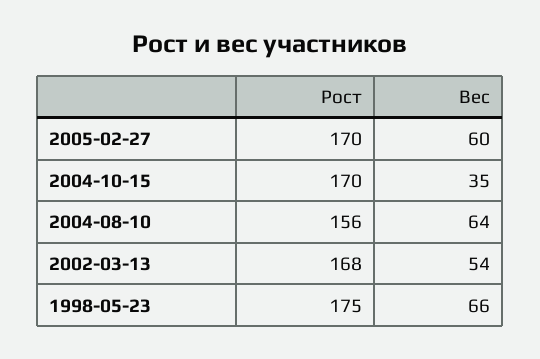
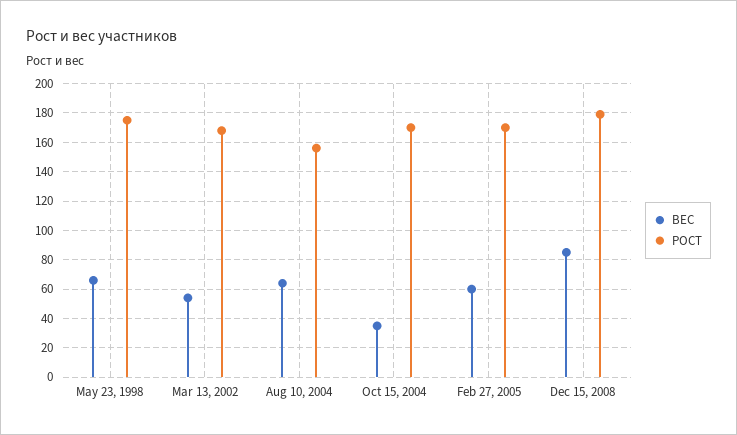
Вес, Dec 15, 2008: none -> 85
Рост, Dec 15, 2008: none -> 180

